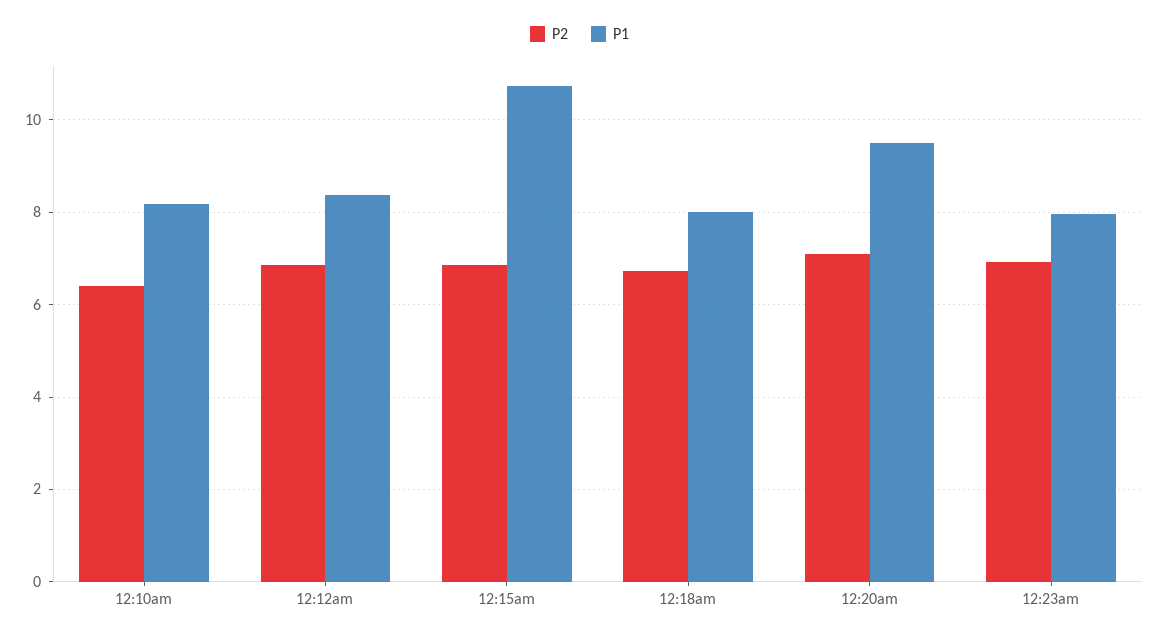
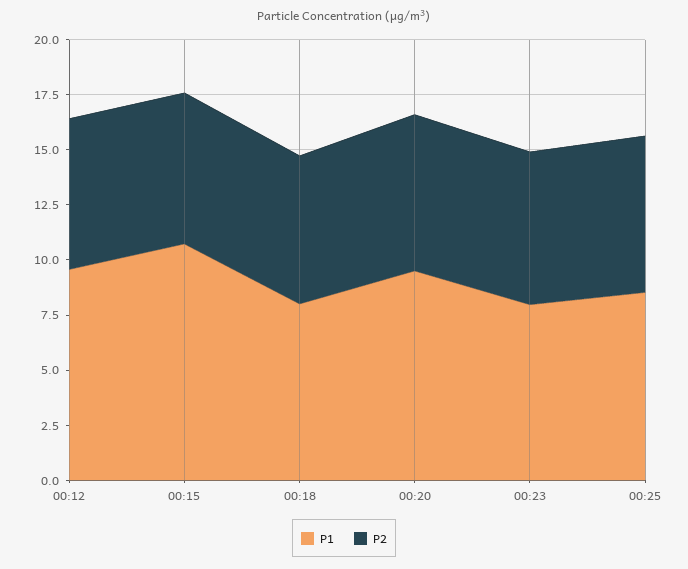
P2, 12:10am: 6.4 -> none
P1, 12:10am: 8.2 -> none
P1, 12:12am: 8.4 -> 9.5
P1, 00:25: none -> 8.5
P2, 00:25: none -> 7

